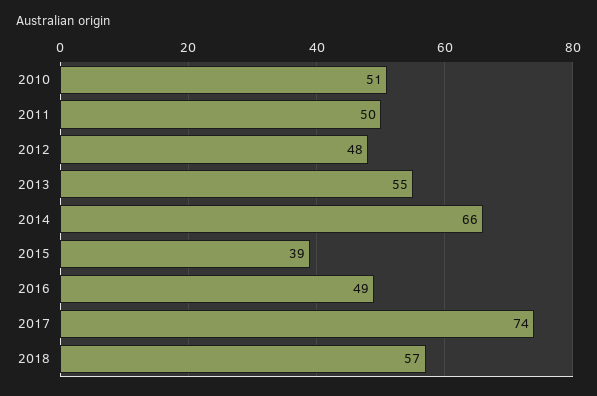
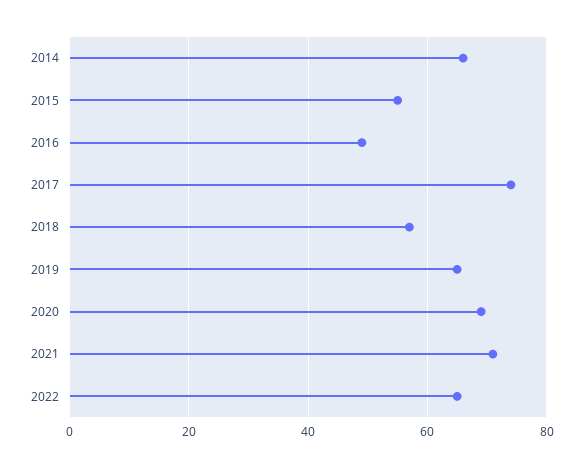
2010: 51 -> none
2011: 50 -> none
2012: 48 -> none
2013: 55 -> none
2015: 39 -> 55
2019: none -> 65
2020: none -> 70
2021: none -> 70
2022: none -> 65

